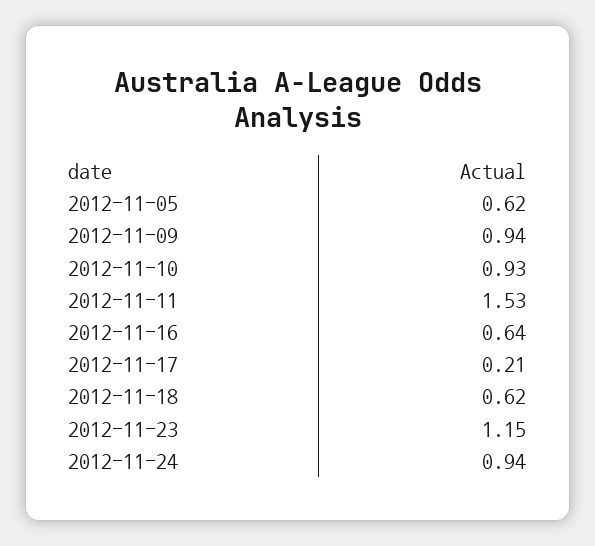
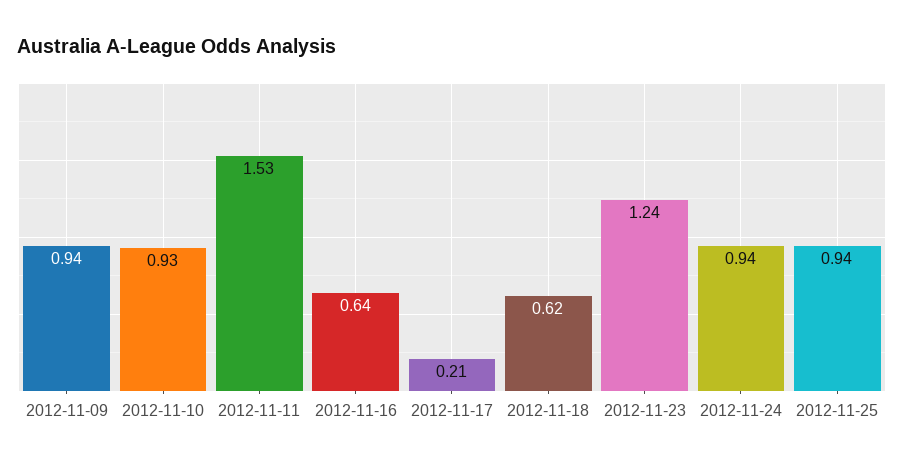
2012-11-05: 0.62 -> none
2012-11-23: 1.15 -> 1.24
2012-11-25: none -> 0.94

